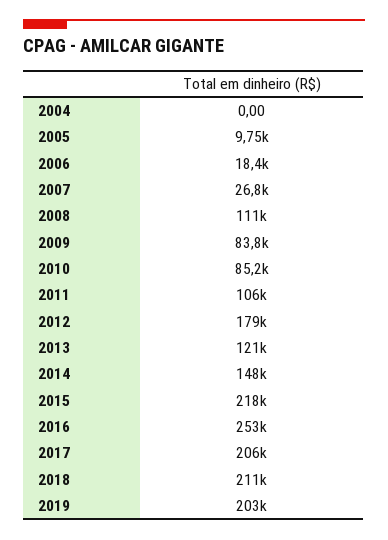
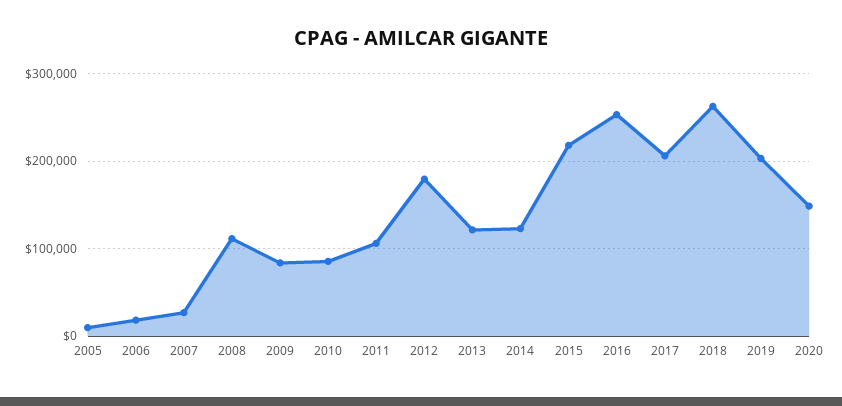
2004: 0 -> none
2014: 148000 -> 120000
2018: 211000 -> 260000
2020: none -> 150000

